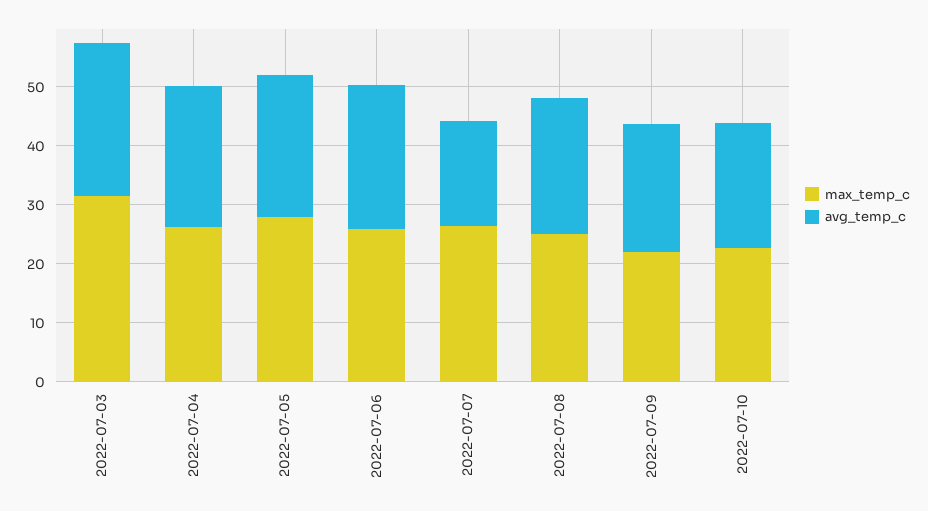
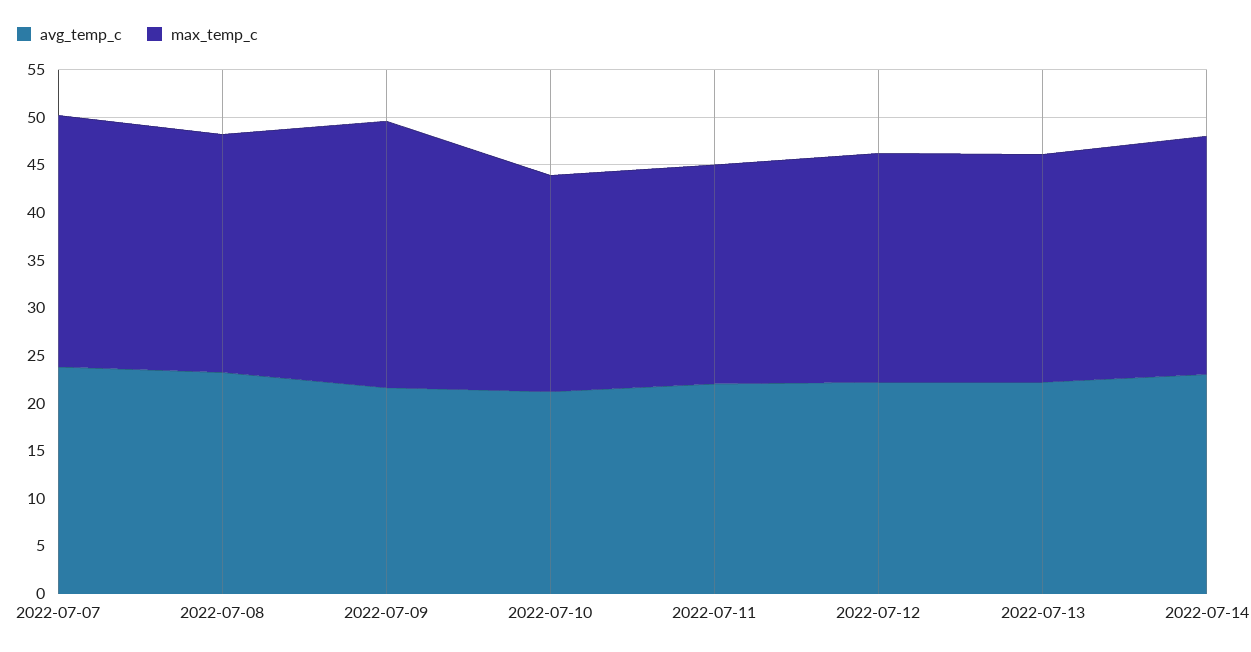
max_temp_c, 2022-07-03: 32 -> none
avg_temp_c, 2022-07-03: 26 -> none
max_temp_c, 2022-07-04: 26 -> none
avg_temp_c, 2022-07-04: 24 -> none
max_temp_c, 2022-07-05: 28 -> none
avg_temp_c, 2022-07-05: 24 -> none
max_temp_c, 2022-07-06: 26 -> none
avg_temp_c, 2022-07-06: 24 -> none
avg_temp_c, 2022-07-07: 18 -> 24
max_temp_c, 2022-07-09: 22 -> 28
avg_temp_c, 2022-07-11: none -> 22
max_temp_c, 2022-07-11: none -> 23
avg_temp_c, 2022-07-12: none -> 22
max_temp_c, 2022-07-12: none -> 24
avg_temp_c, 2022-07-13: none -> 22
max_temp_c, 2022-07-13: none -> 24
avg_temp_c, 2022-07-14: none -> 23
max_temp_c, 2022-07-14: none -> 25

